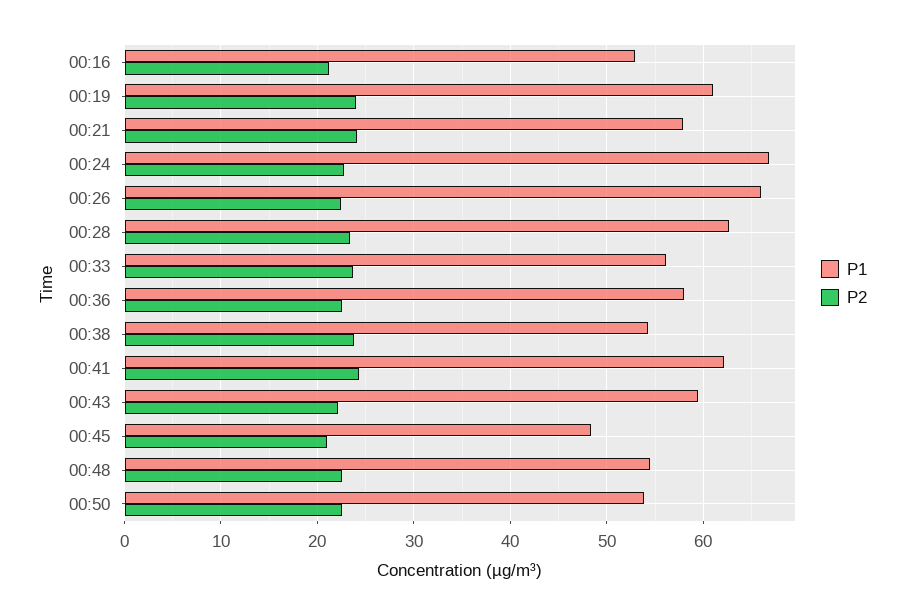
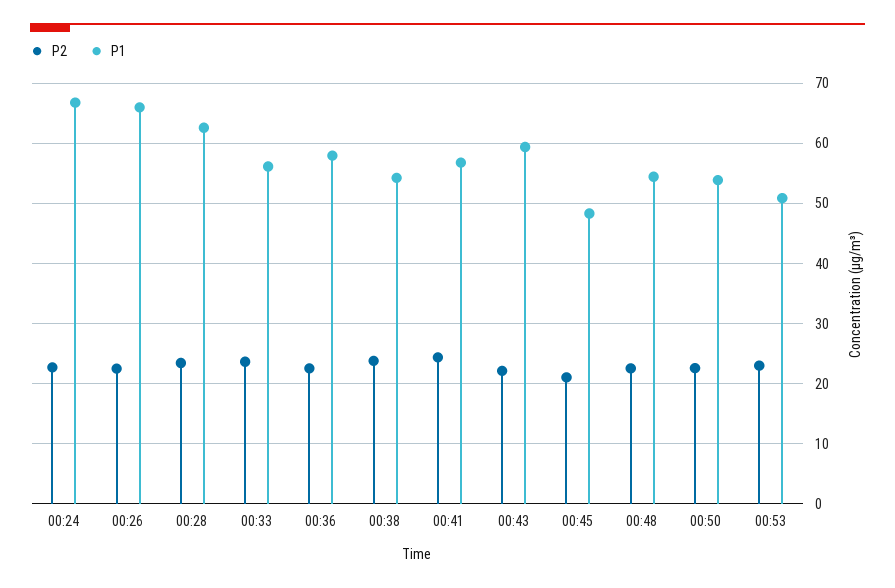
P1, 00:16: 53 -> none
P2, 00:16: 21 -> none
P1, 00:19: 61 -> none
P2, 00:19: 24 -> none
P1, 00:21: 58 -> none
P2, 00:21: 24 -> none
P1, 00:41: 62 -> 57
P2, 00:53: none -> 23
P1, 00:53: none -> 51

